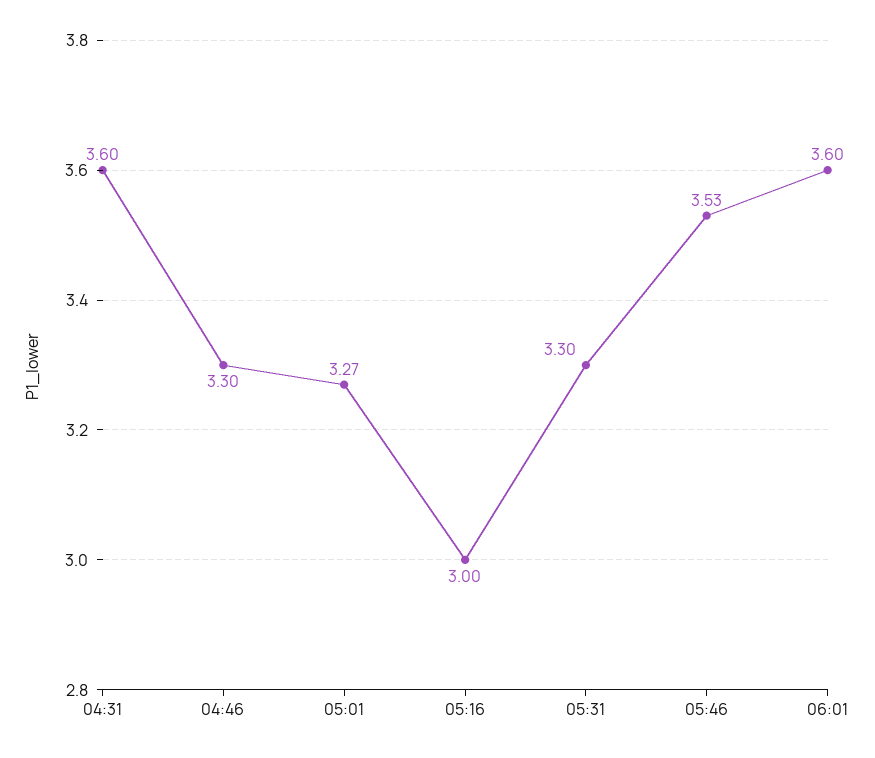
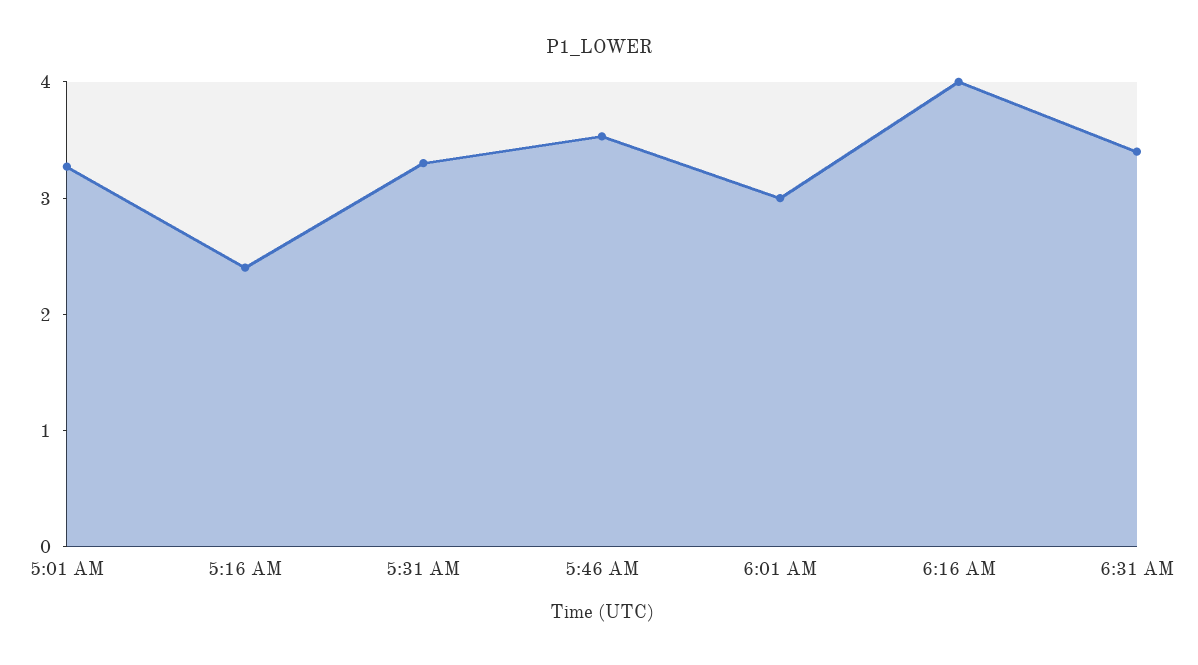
04:31: 3.6 -> none
04:46: 3.3 -> none
05:16: 3 -> 2.4
06:01: 3.6 -> 3
6:16 AM: none -> 4
6:31 AM: none -> 3.4

